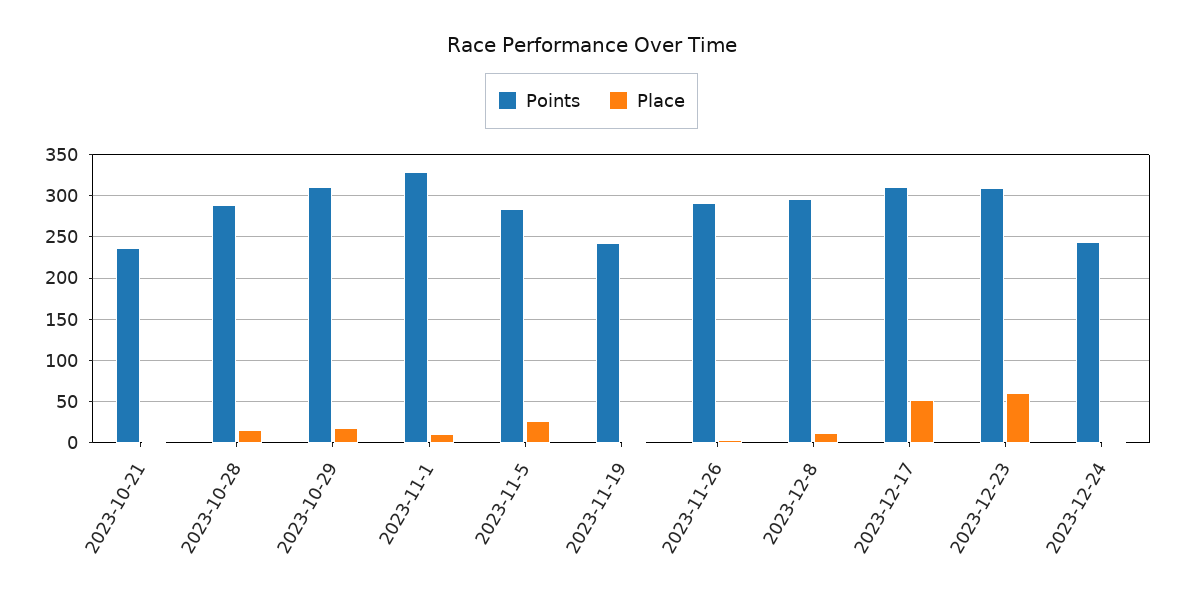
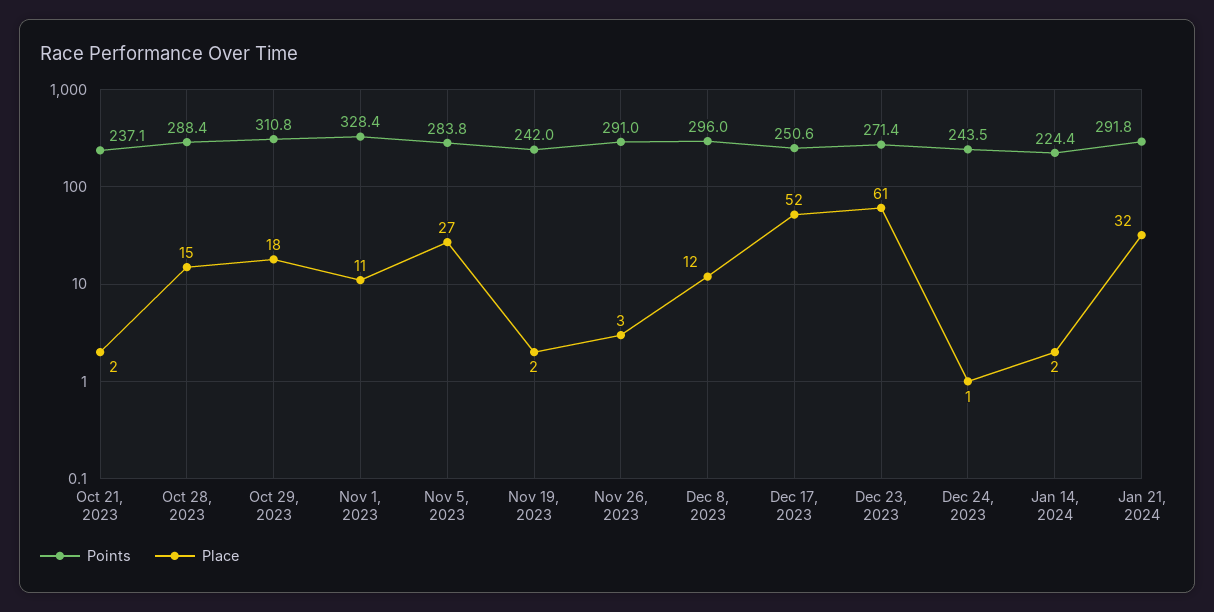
Points, 2023-12-17: 310 -> 250.6
Points, 2023-12-23: 310 -> 271.4
Points, Jan 14, 2024: none -> 224.4
Place, Jan 14, 2024: none -> 2
Points, Jan 21, 2024: none -> 291.8
Place, Jan 21, 2024: none -> 32

